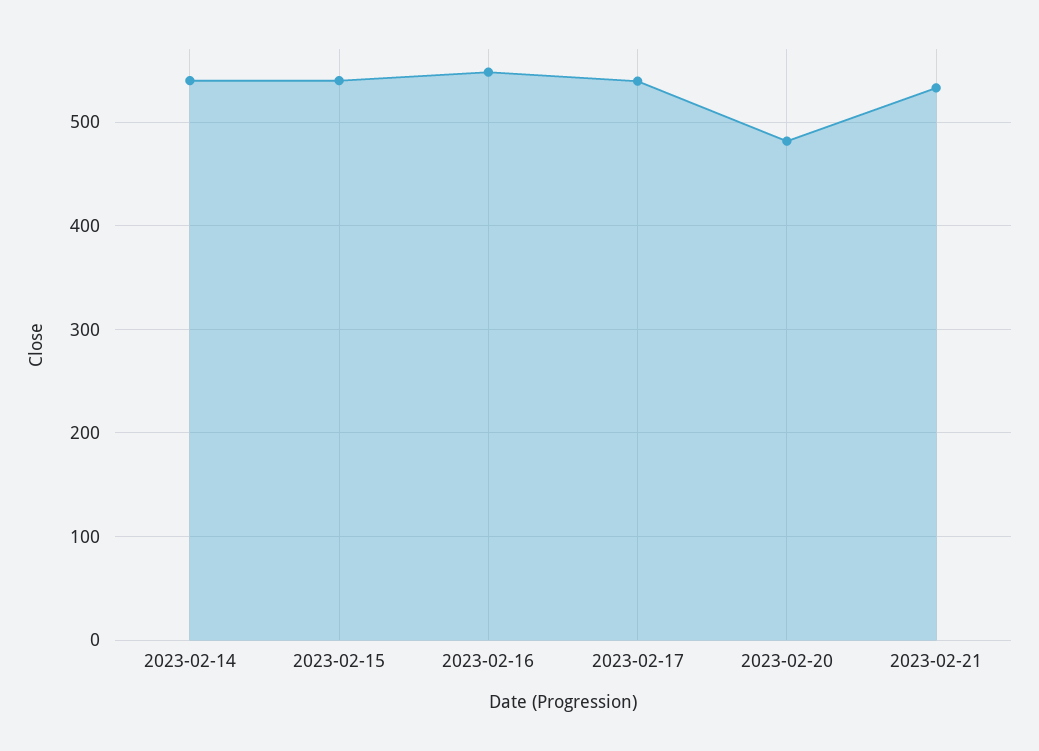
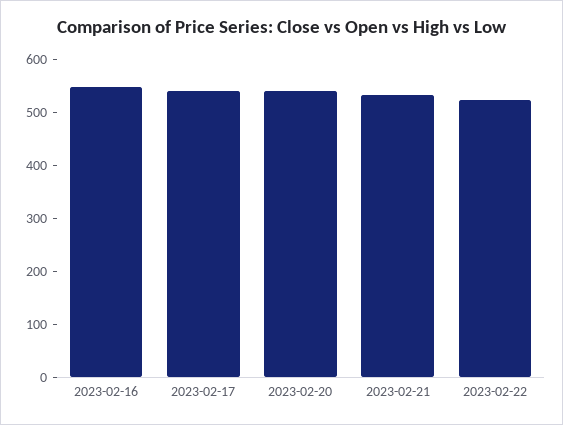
2023-02-14: 540 -> none
2023-02-15: 540 -> none
2023-02-20: 480 -> 540
2023-02-22: none -> 520

